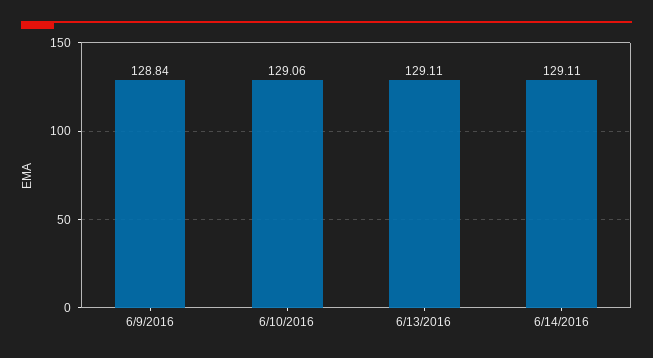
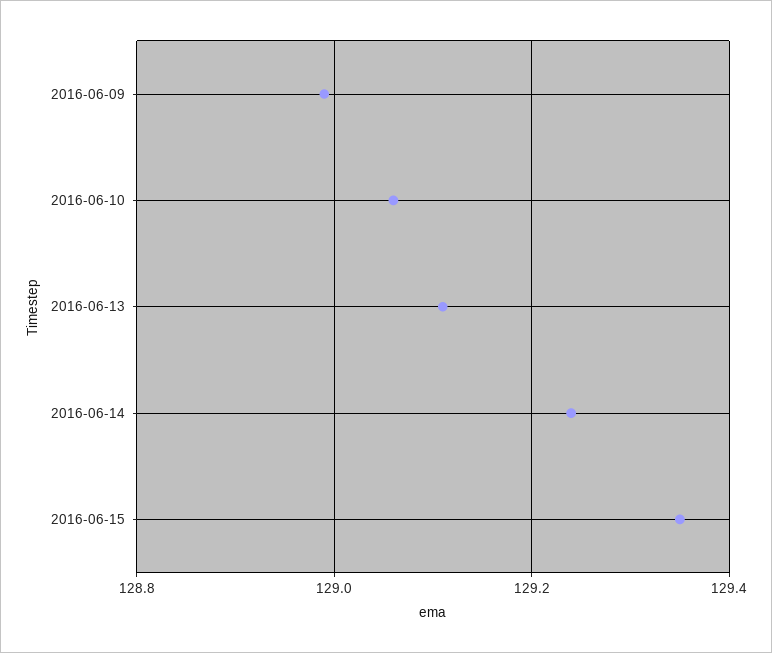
6/9/2016: 128.84 -> 129
6/14/2016: 129.11 -> 129.25
2016-06-15: none -> 129.35

